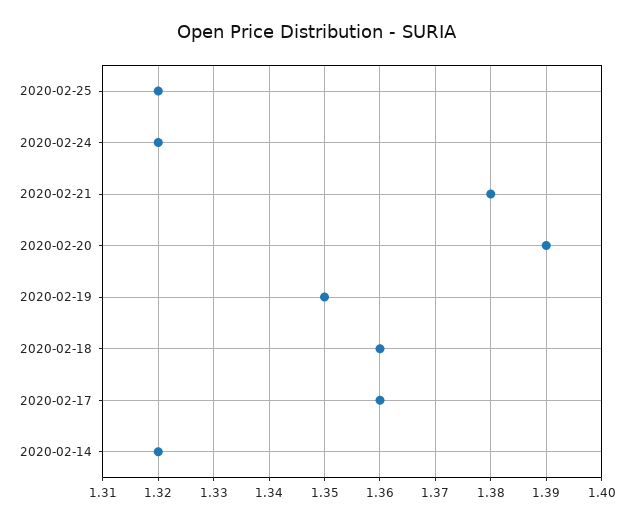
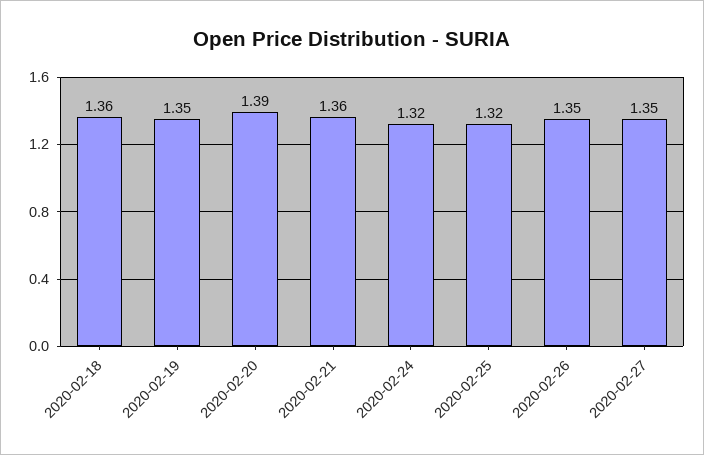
2020-02-21: 1.38 -> 1.36
2020-02-17: 1.36 -> none
2020-02-14: 1.32 -> none
2020-02-26: none -> 1.35
2020-02-27: none -> 1.35

